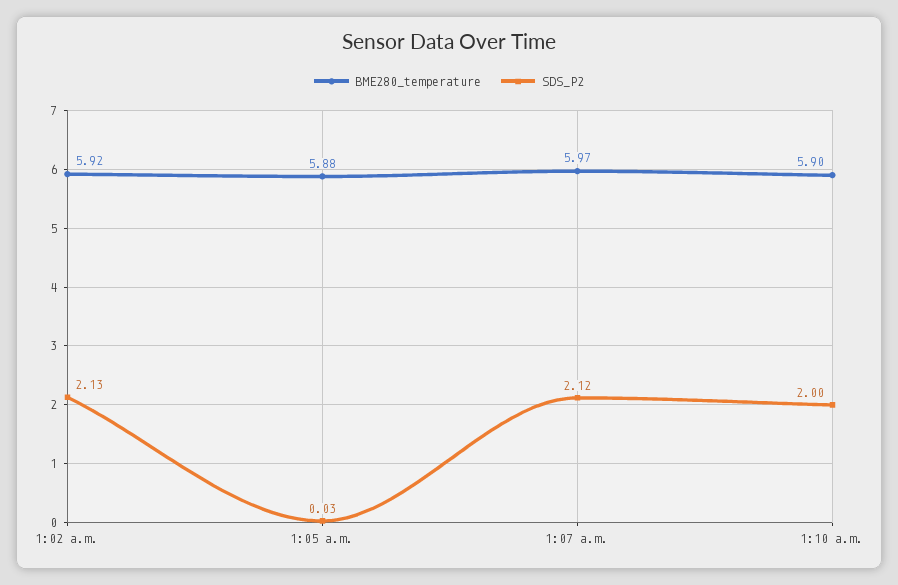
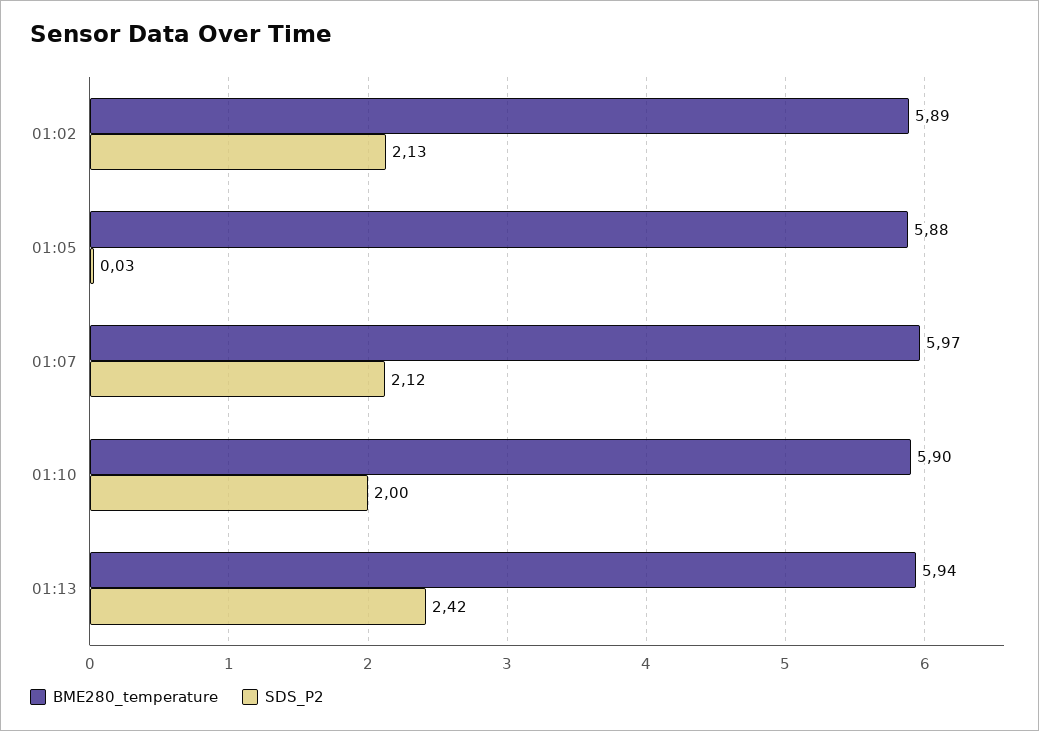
BME280_temperature, 1:02 a.m.: 5.92 -> 5.89
BME280_temperature, 01:13: none -> 5.94
SDS_P2, 01:13: none -> 2.42

